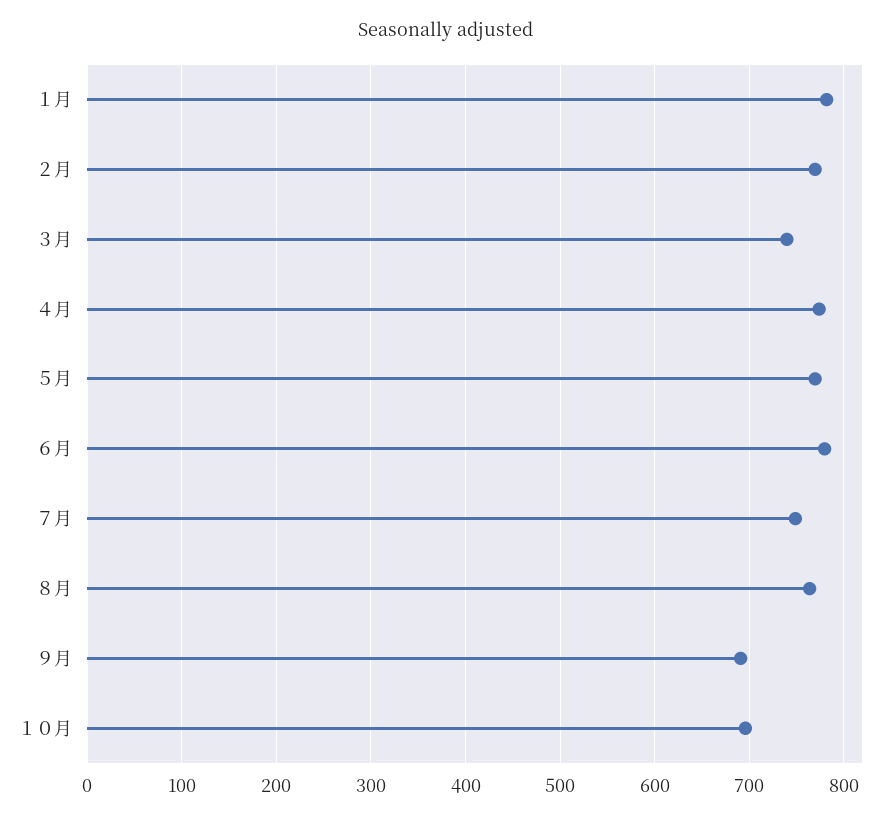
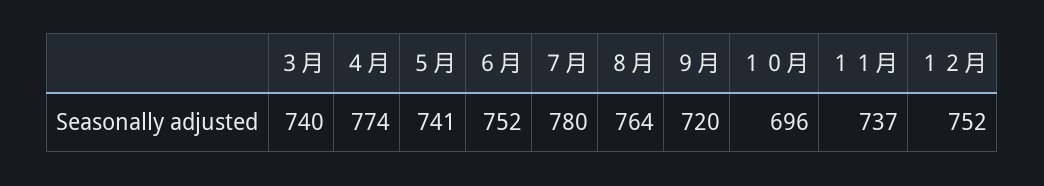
１月: 780 -> none
２月: 770 -> none
５月: 770 -> 741
６月: 780 -> 752
７月: 750 -> 780
９月: 690 -> 720
１１月: none -> 737
１２月: none -> 752

